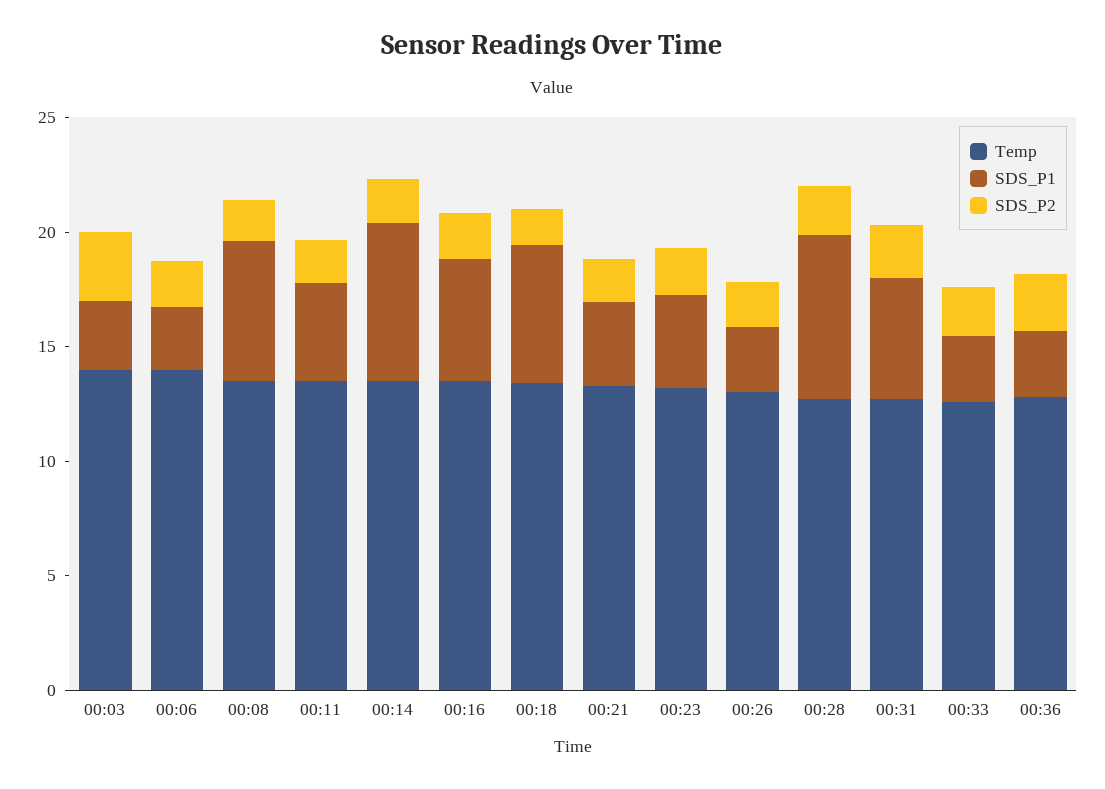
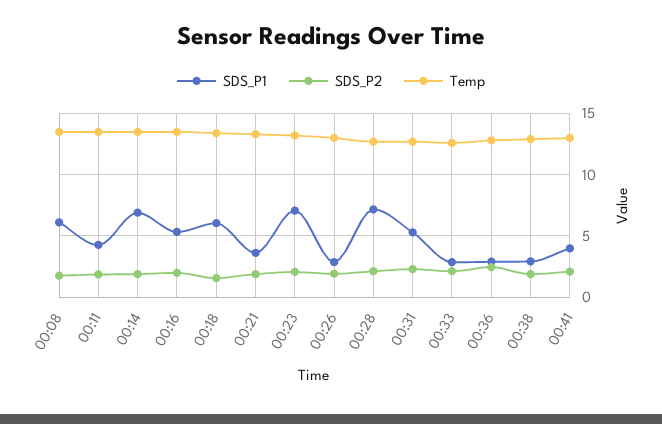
Temp, 00:03: 14 -> none
SDS_P1, 00:03: 3 -> none
SDS_P2, 00:03: 3 -> none
Temp, 00:06: 14 -> none
SDS_P1, 00:06: 3 -> none
SDS_P2, 00:06: 2 -> none
SDS_P1, 00:23: 4 -> 7
SDS_P1, 00:38: none -> 3
SDS_P2, 00:38: none -> 2
Temp, 00:38: none -> 13
SDS_P1, 00:41: none -> 4
SDS_P2, 00:41: none -> 2
Temp, 00:41: none -> 13

